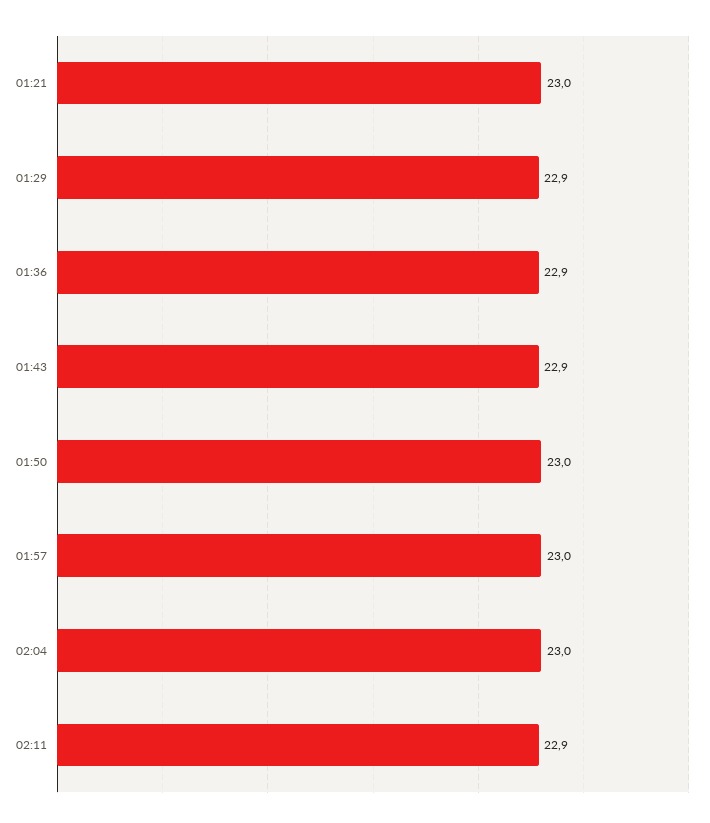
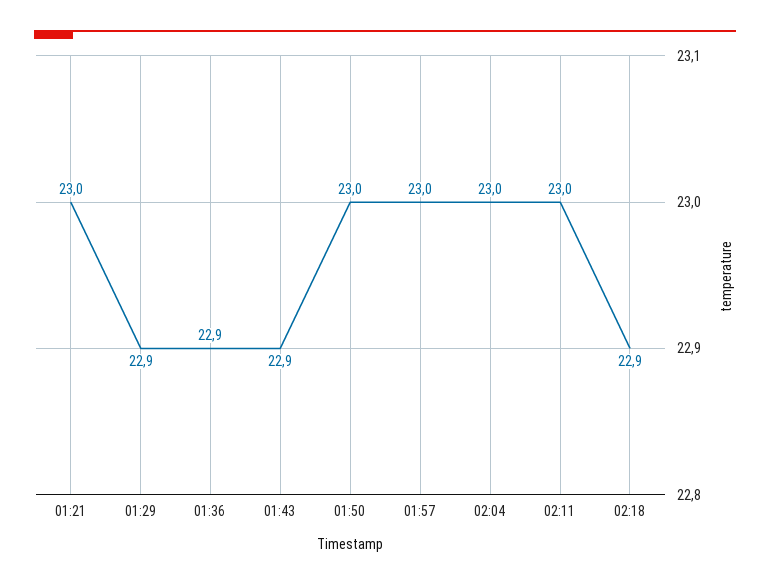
02:11: 22.9 -> 23
02:18: none -> 22.9

